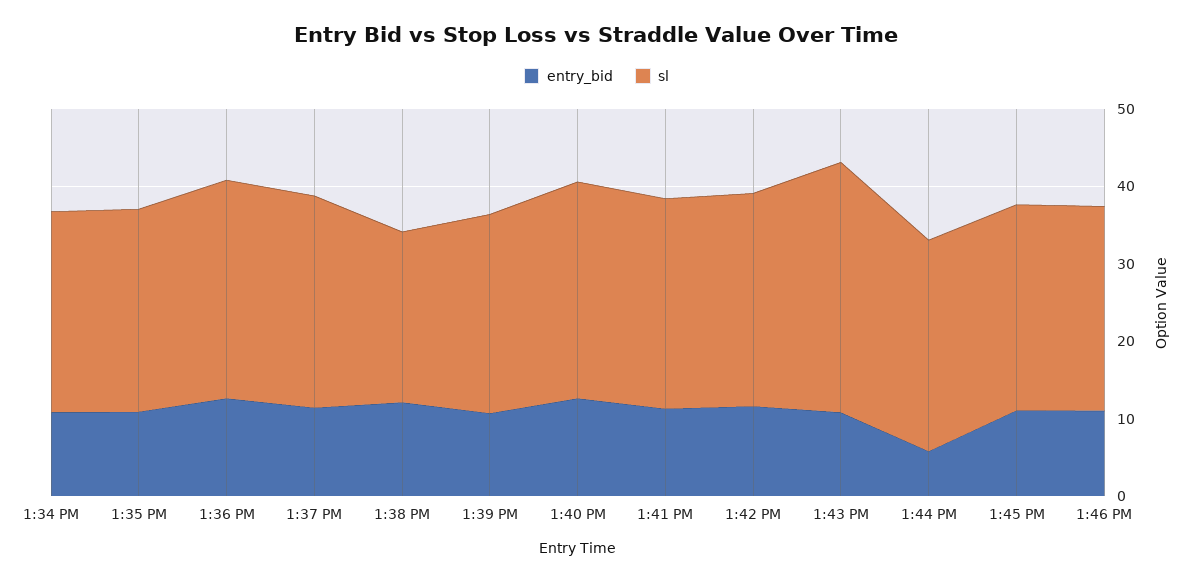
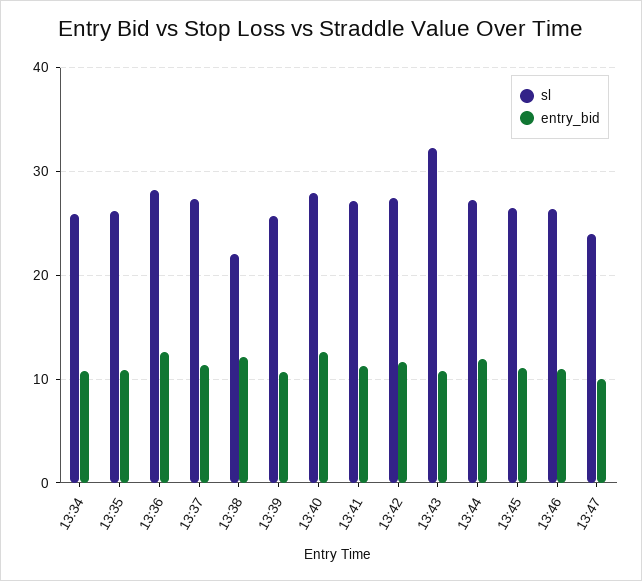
entry_bid, 1:44 PM: 6 -> 12
sl, 13:47: none -> 24
entry_bid, 13:47: none -> 10

